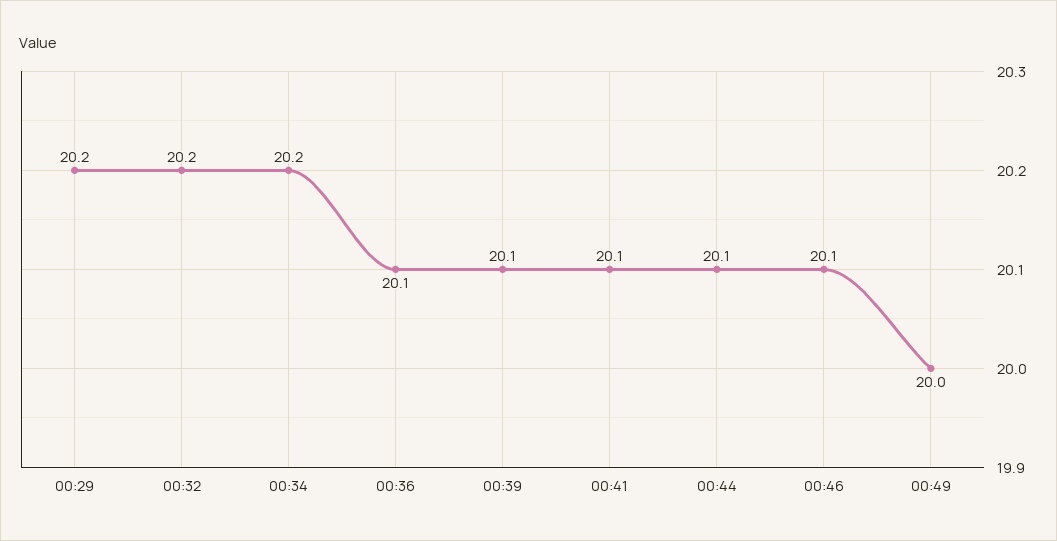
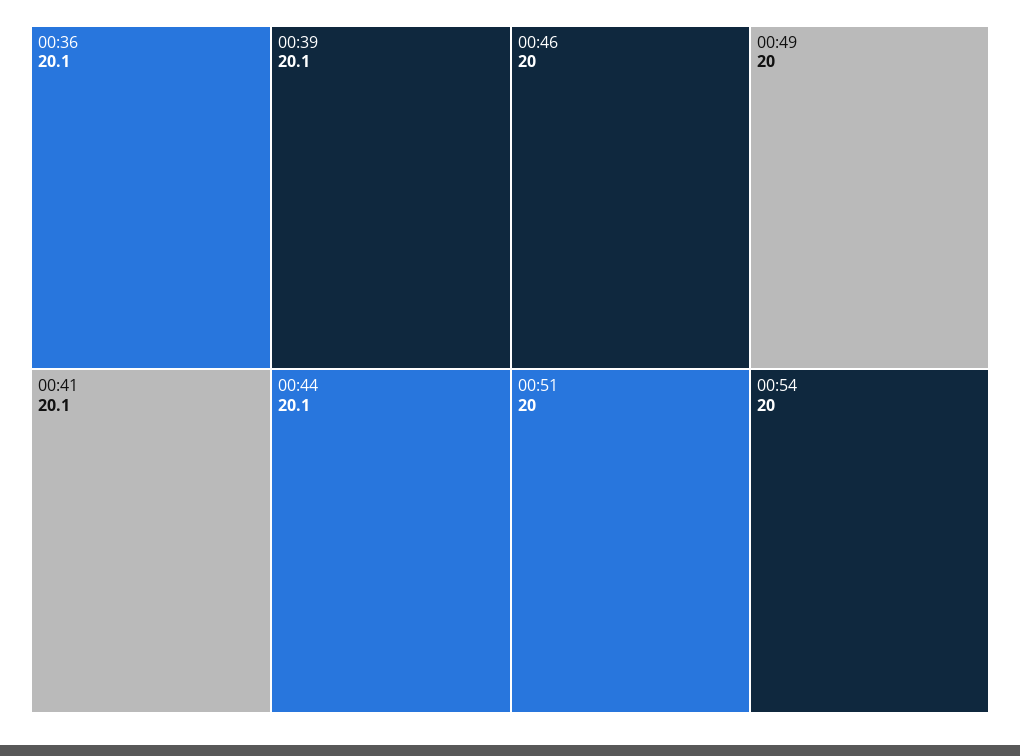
00:29: 20.2 -> none
00:32: 20.2 -> none
00:34: 20.2 -> none
00:46: 20.1 -> 20
00:51: none -> 20
00:54: none -> 20

